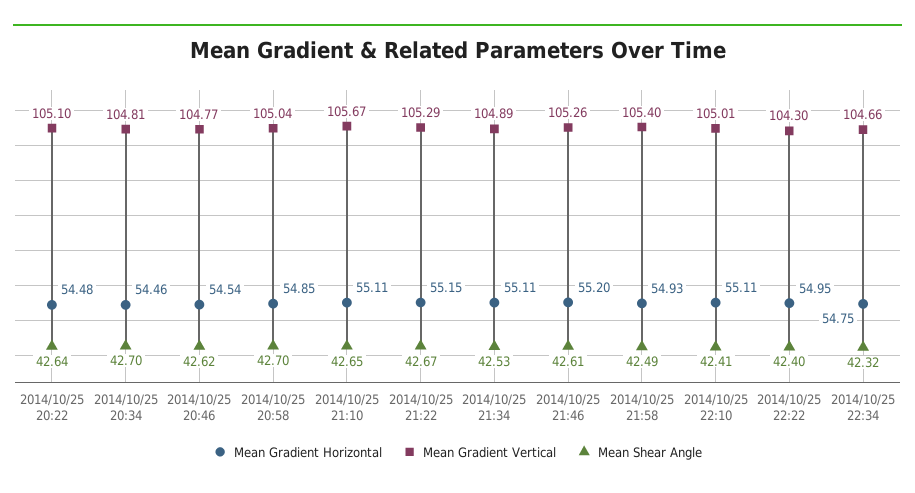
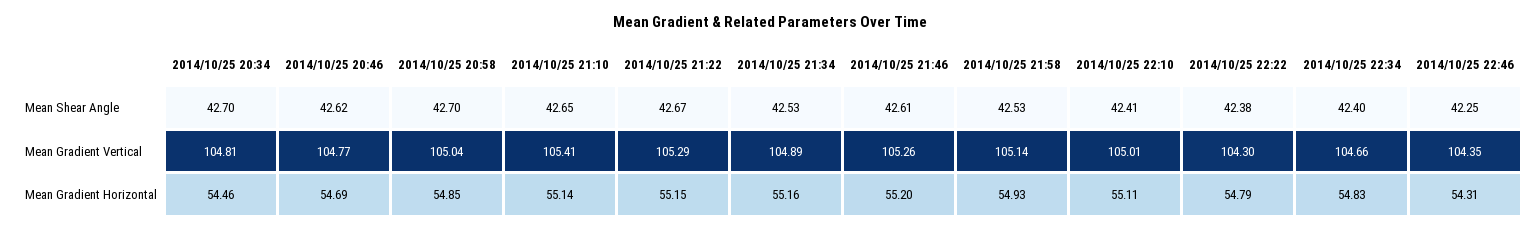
Mean Gradient Horizontal, 2014/10/25 20:22: 54.48 -> none
Mean Gradient Vertical, 2014/10/25 20:22: 105.1 -> none
Mean Shear Angle, 2014/10/25 20:22: 42.64 -> none
Mean Gradient Horizontal, 2014/10/25 20:46: 54.54 -> 54.69
Mean Gradient Horizontal, 2014/10/25 21:10: 55.11 -> 55.14
Mean Gradient Vertical, 2014/10/25 21:10: 105.67 -> 105.41
Mean Gradient Horizontal, 2014/10/25 21:34: 55.11 -> 55.16
Mean Gradient Vertical, 2014/10/25 21:58: 105.4 -> 105.14
Mean Shear Angle, 2014/10/25 21:58: 42.49 -> 42.53
Mean Gradient Horizontal, 2014/10/25 22:22: 54.95 -> 54.79
Mean Shear Angle, 2014/10/25 22:22: 42.4 -> 42.38
Mean Gradient Horizontal, 2014/10/25 22:34: 54.75 -> 54.83
Mean Shear Angle, 2014/10/25 22:34: 42.32 -> 42.4
Mean Shear Angle, 2014/10/25 22:46: none -> 42.25
Mean Gradient Vertical, 2014/10/25 22:46: none -> 104.35
Mean Gradient Horizontal, 2014/10/25 22:46: none -> 54.31

